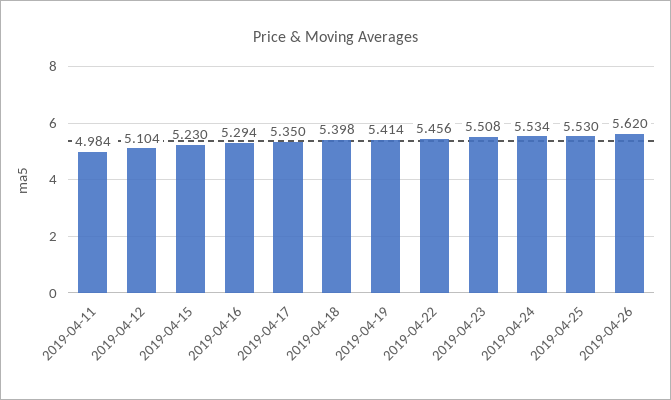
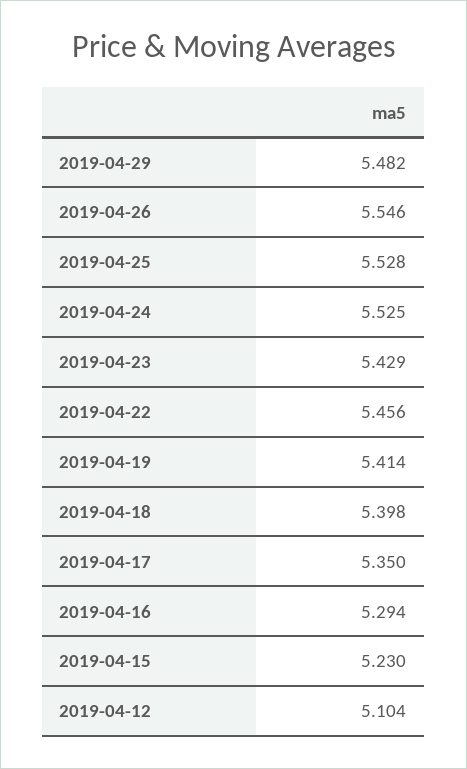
2019-04-11: 4.984 -> none
2019-04-23: 5.508 -> 5.429
2019-04-24: 5.534 -> 5.525
2019-04-25: 5.53 -> 5.528
2019-04-26: 5.62 -> 5.546
2019-04-29: none -> 5.482

